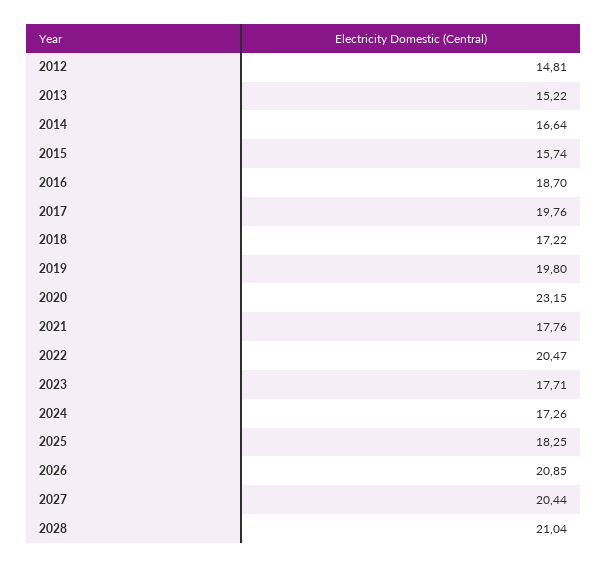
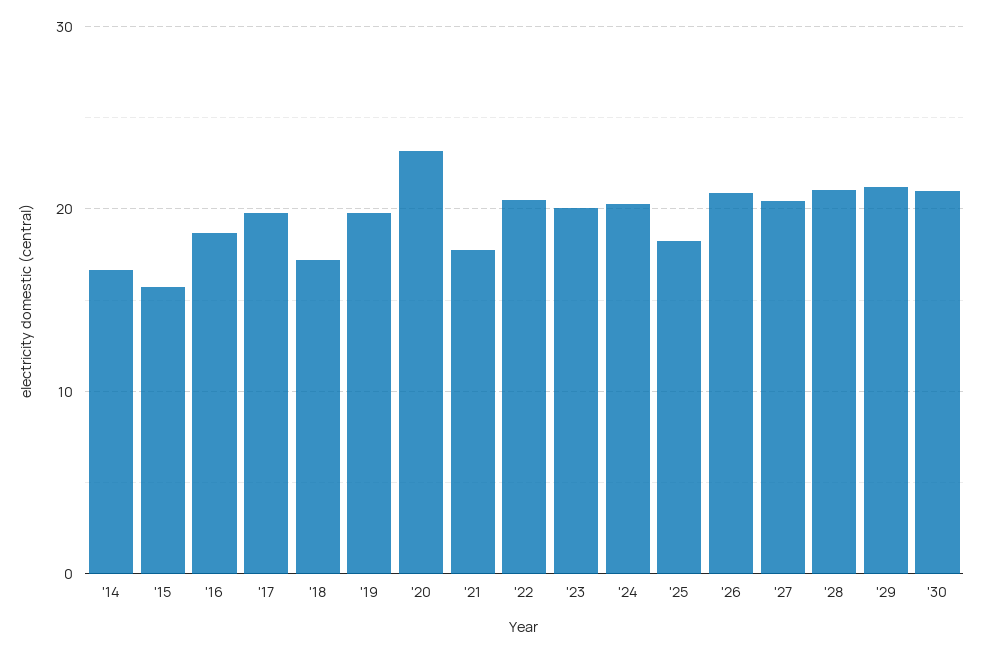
2012: 14.81 -> none
2013: 15.22 -> none
2023: 17.71 -> 20
2024: 17.26 -> 20
'29: none -> 21
'30: none -> 21

